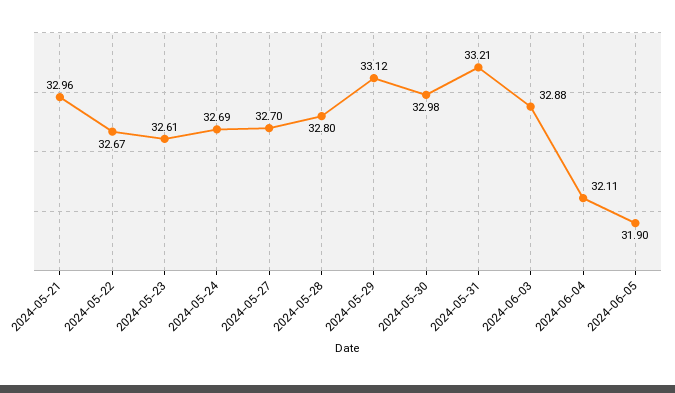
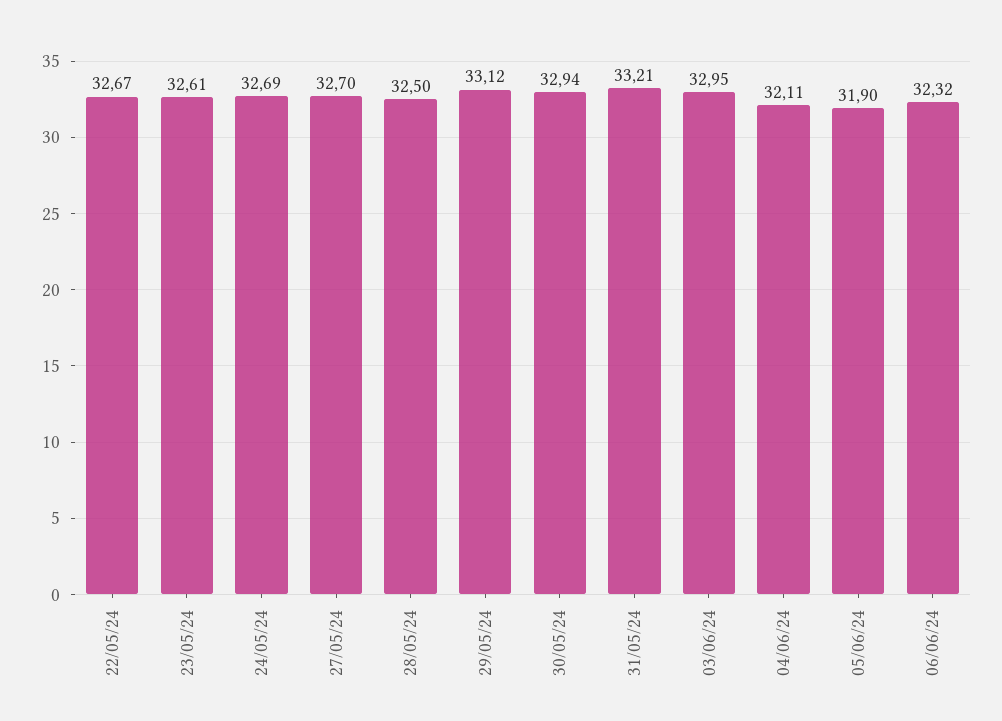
2024-05-21: 32.96 -> none
2024-05-28: 32.8 -> 32.5
2024-05-30: 32.98 -> 32.94
2024-06-03: 32.88 -> 32.95
06/06/24: none -> 32.32

